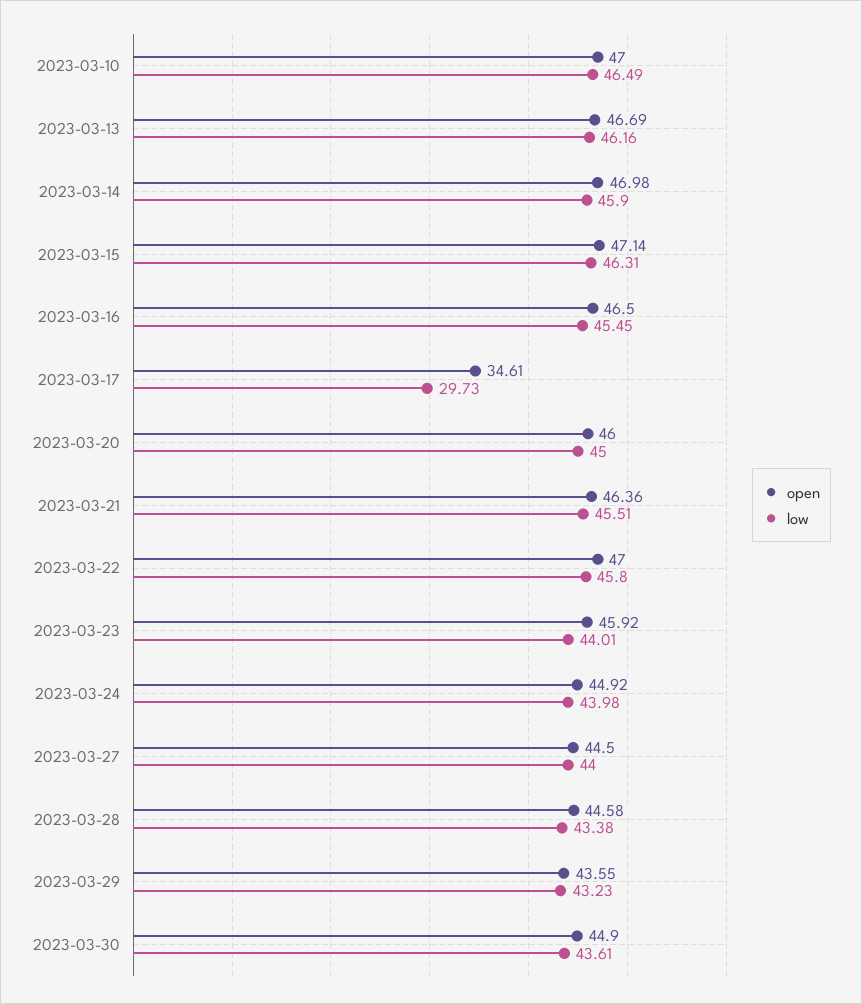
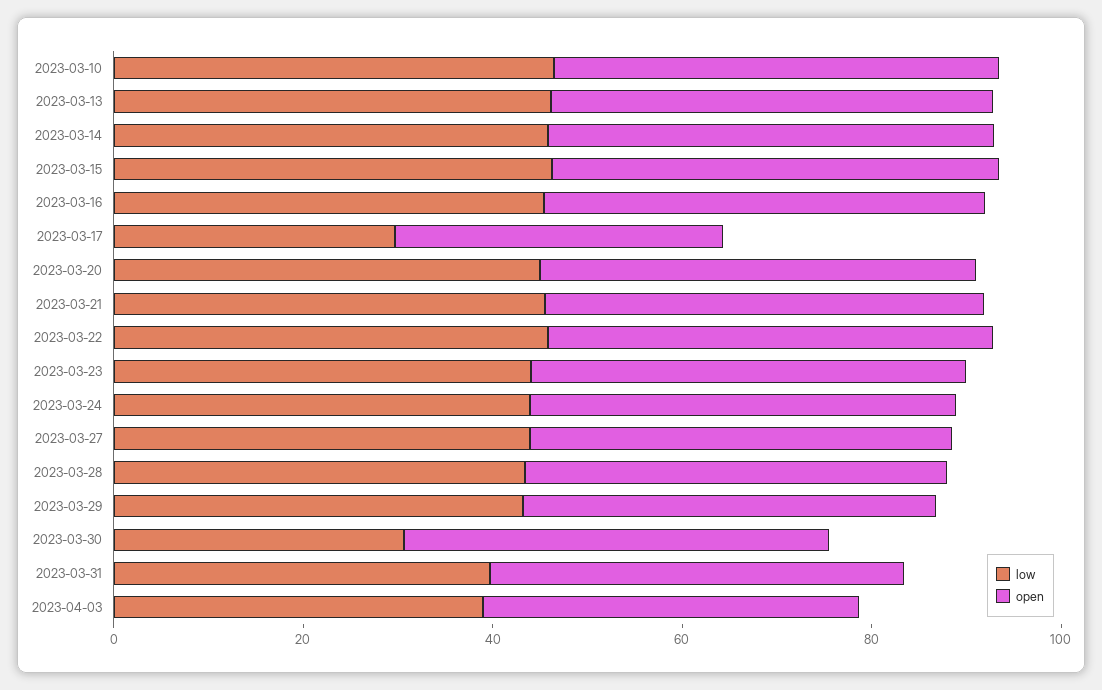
low, 2023-03-30: 43.61 -> 30
low, 2023-03-31: none -> 40
open, 2023-03-31: none -> 45
low, 2023-04-03: none -> 40
open, 2023-04-03: none -> 40

